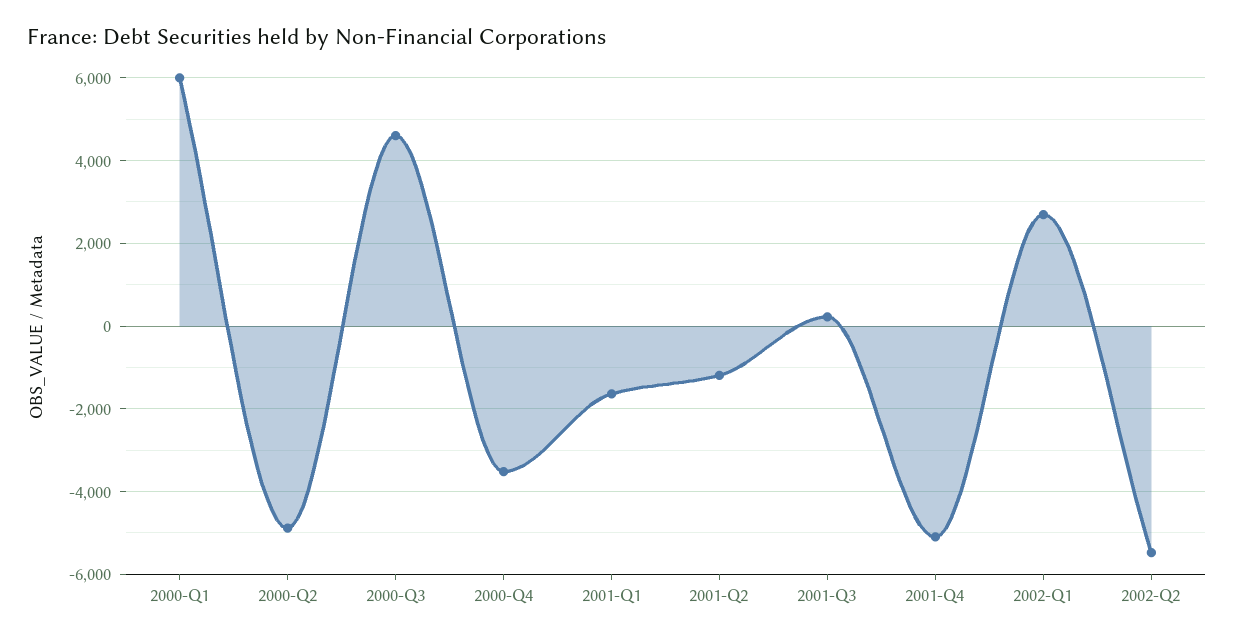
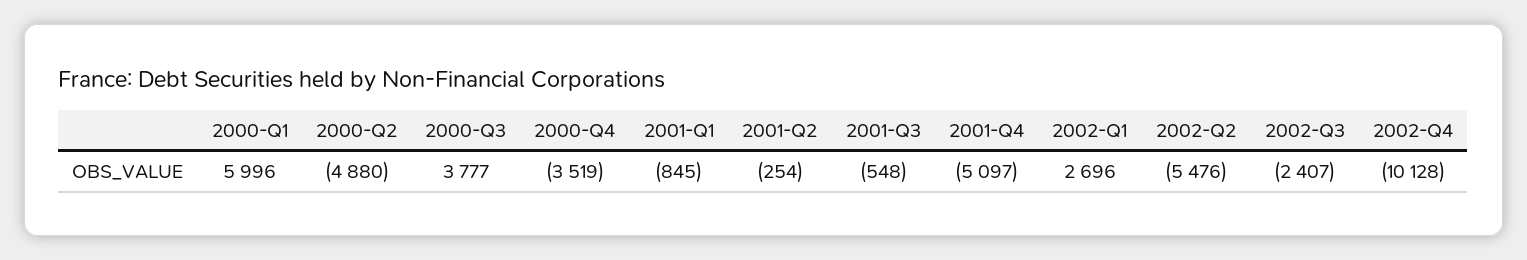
2000-Q3: 4600 -> 3777
2001-Q1: -1600 -> -845
2001-Q2: -1200 -> -254
2001-Q3: 200 -> -548
2002-Q3: none -> -2407
2002-Q4: none -> -10128

